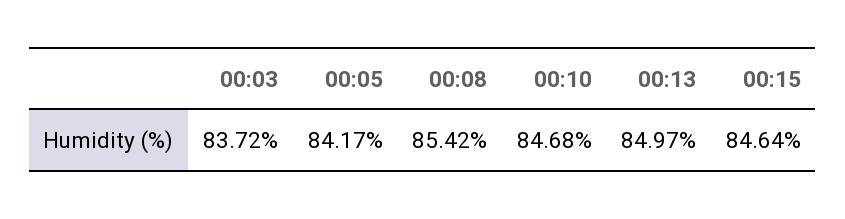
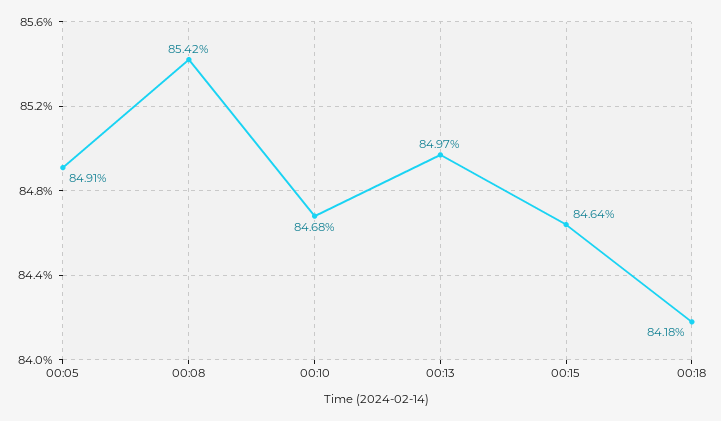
00:03: 83.72 -> none
00:05: 84.17 -> 84.91
00:18: none -> 84.18

